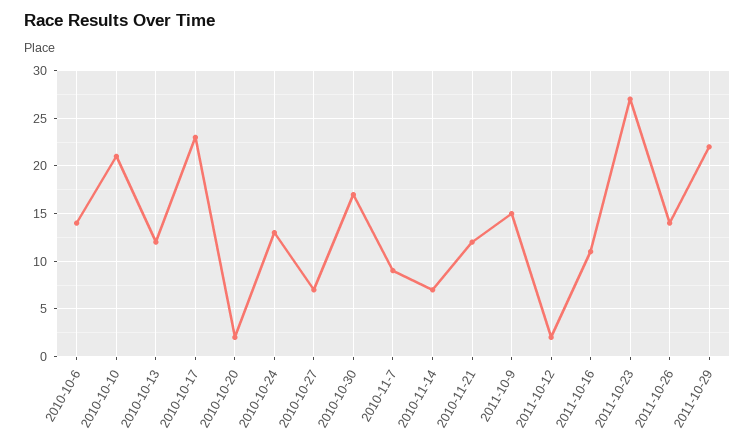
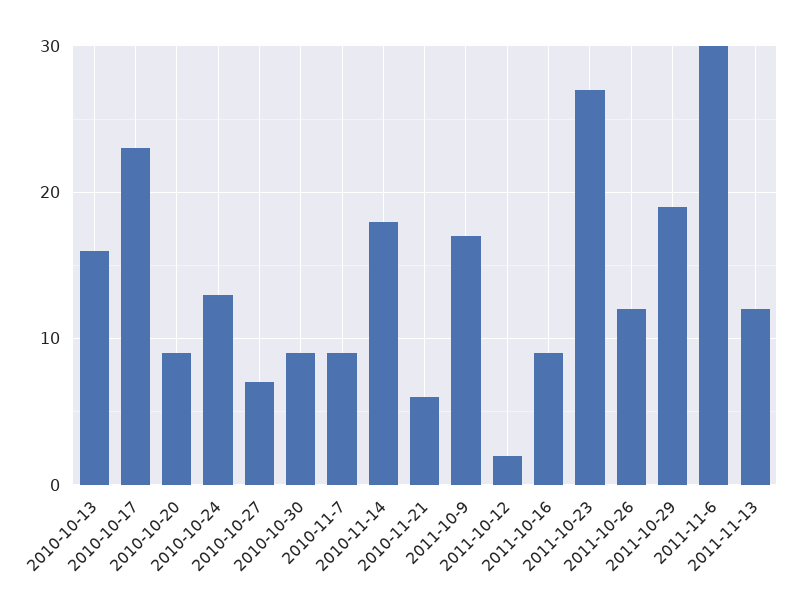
2010-10-6: 14 -> none
2010-10-10: 21 -> none
2010-10-13: 12 -> 16
2010-10-20: 2 -> 9
2010-10-30: 17 -> 9
2010-11-14: 7 -> 18
2010-11-21: 12 -> 6
2011-10-9: 15 -> 17
2011-10-16: 11 -> 9
2011-10-26: 14 -> 12
2011-10-29: 22 -> 19
2011-11-6: none -> 30
2011-11-13: none -> 12

